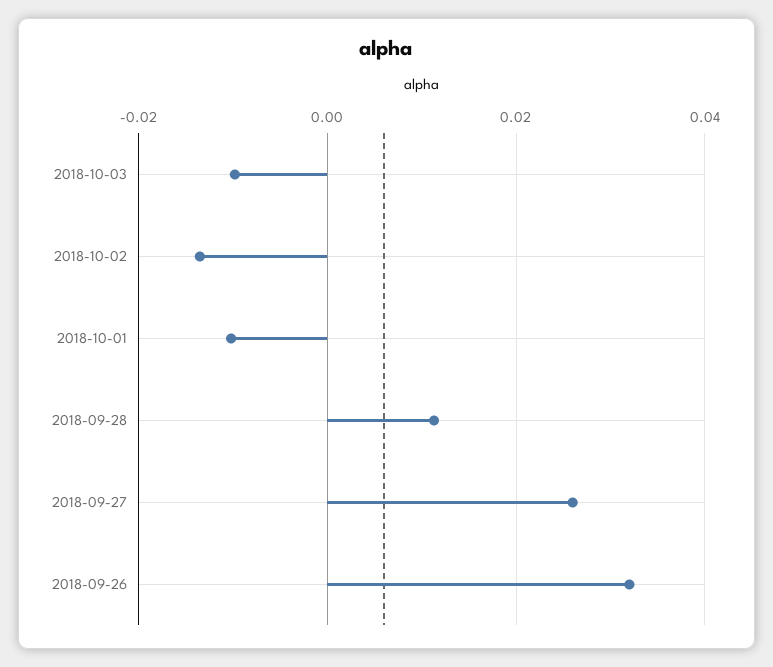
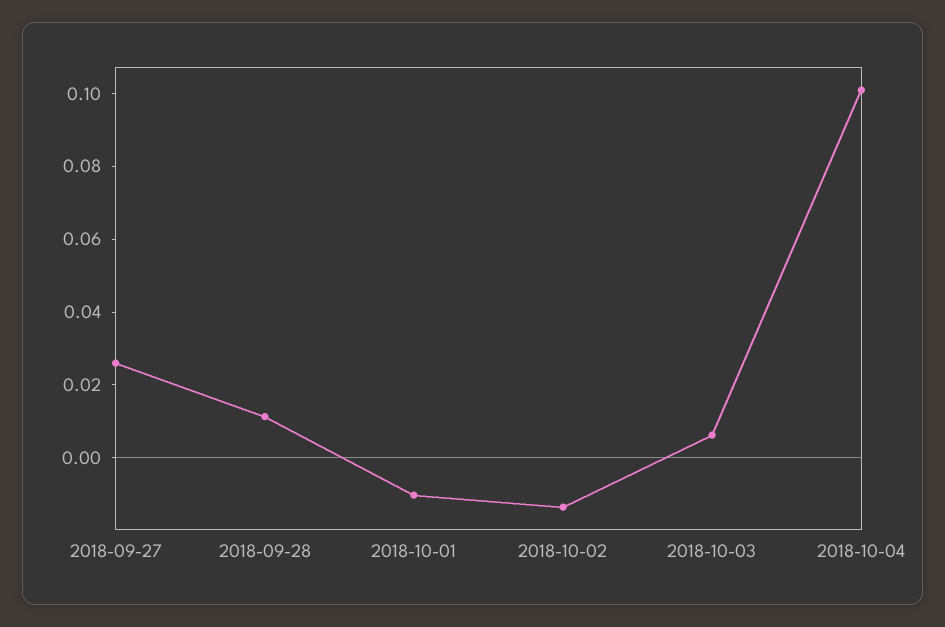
2018-10-03: -0.01 -> 0.005
2018-09-26: 0.032 -> none
2018-10-04: none -> 0.1

